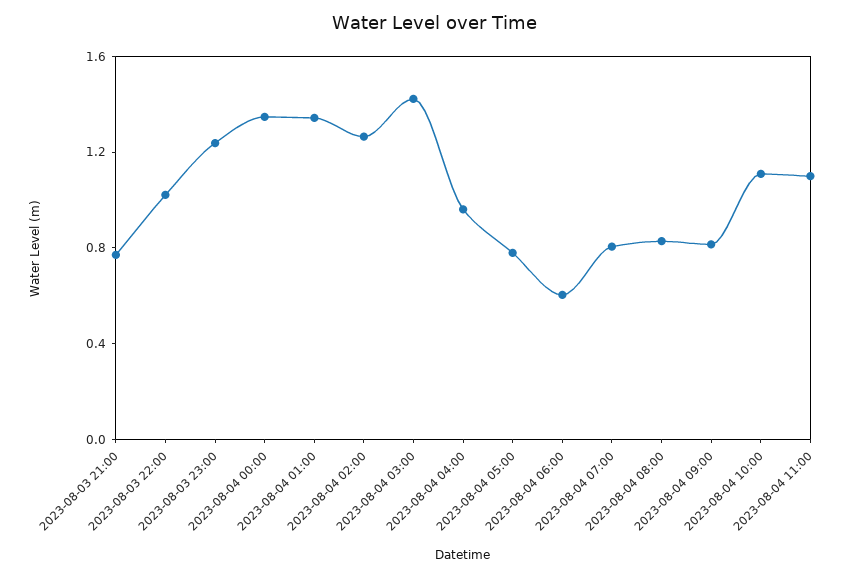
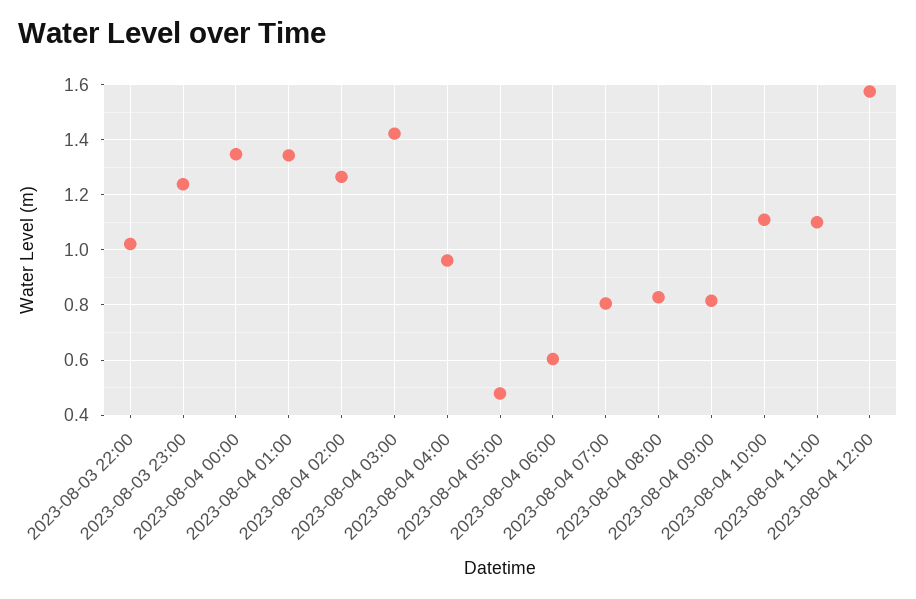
2023-08-03 21:00: 0.8 -> none
2023-08-04 05:00: 0.8 -> 0.475
2023-08-04 12:00: none -> 1.575

